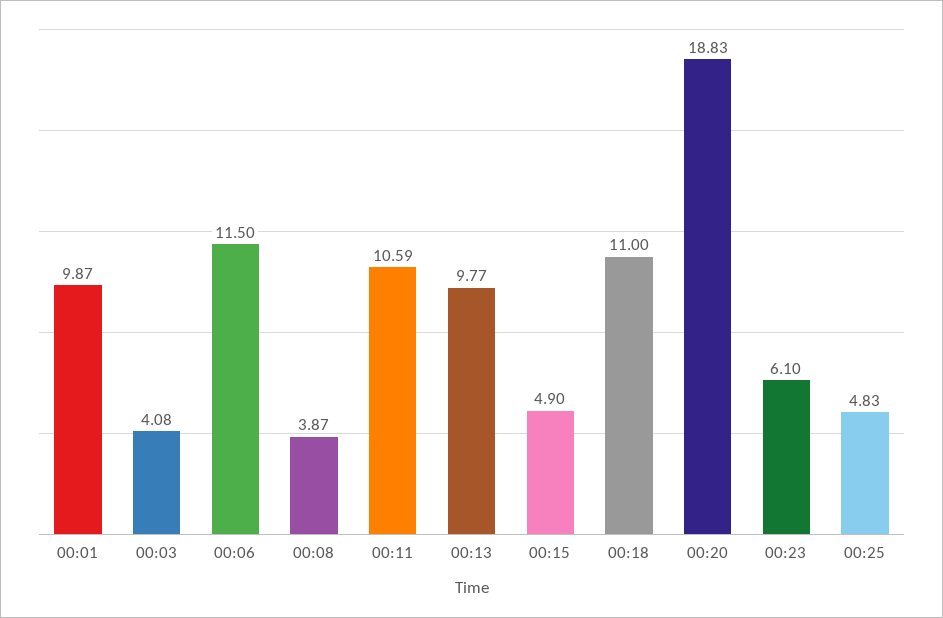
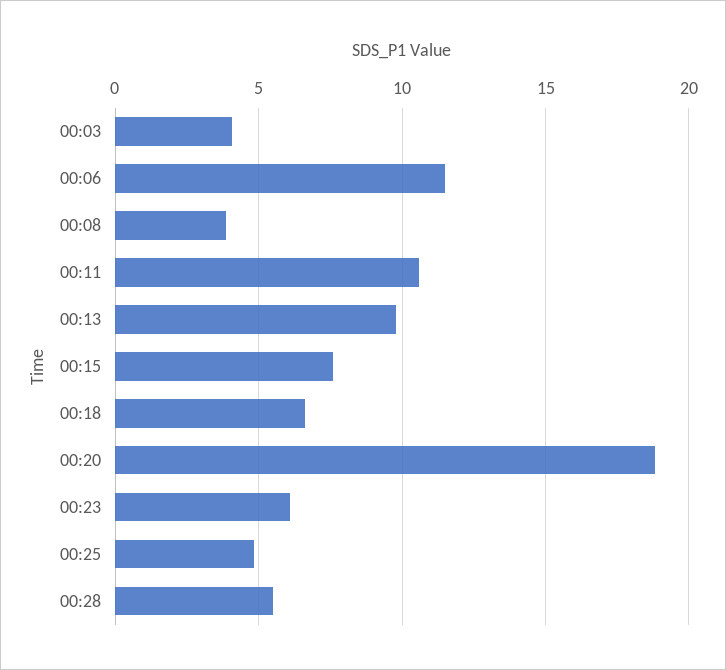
00:01: 9.87 -> none
00:15: 4.9 -> 7.5
00:18: 11 -> 6.5
00:28: none -> 5.5

